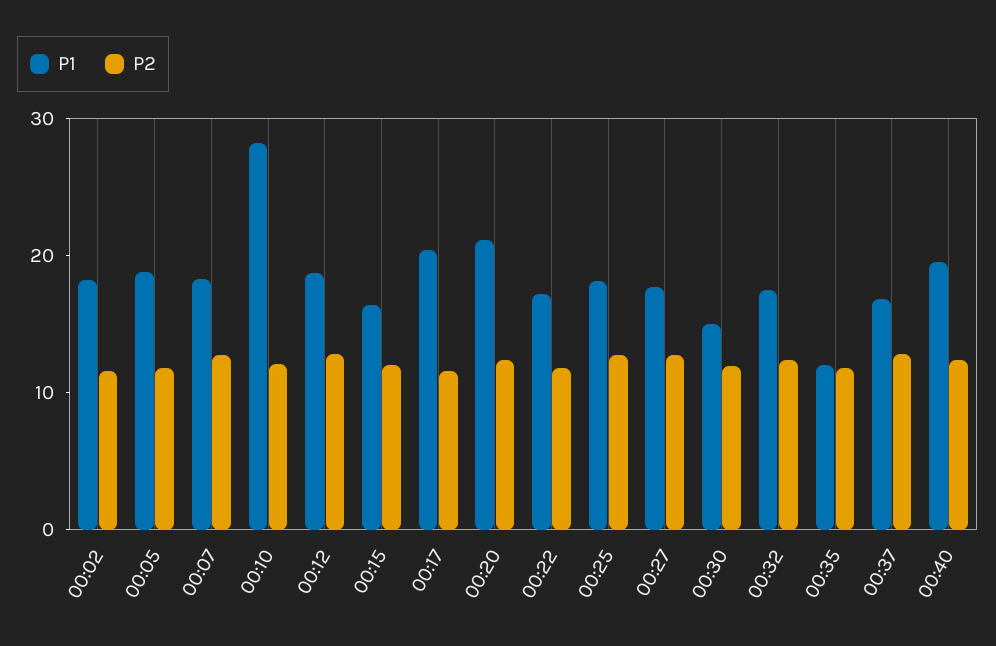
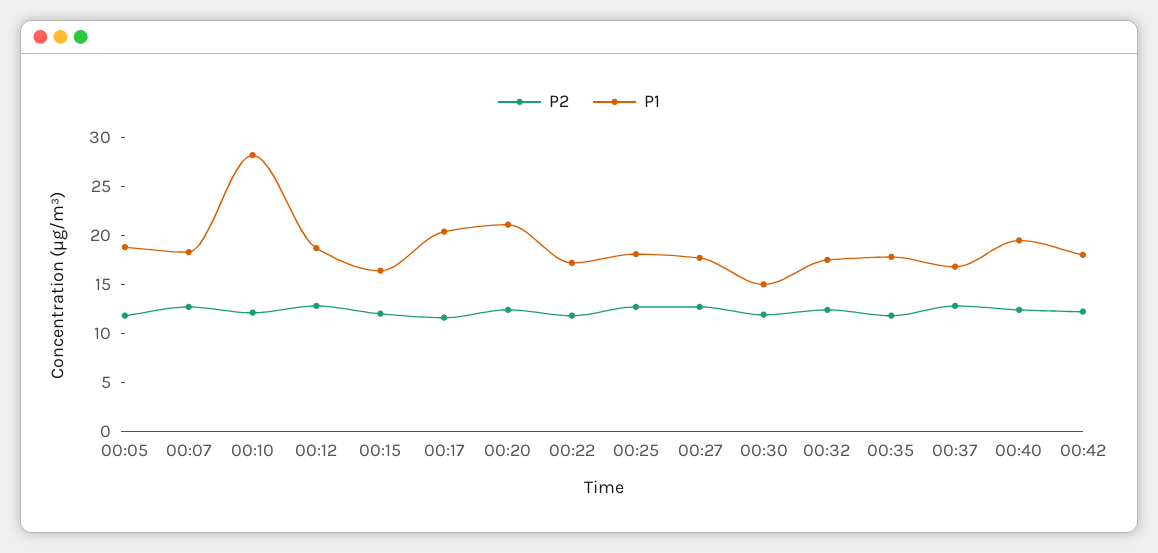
P1, 00:02: 18 -> none
P2, 00:02: 12 -> none
P1, 00:35: 12 -> 18
P2, 00:42: none -> 12
P1, 00:42: none -> 18

